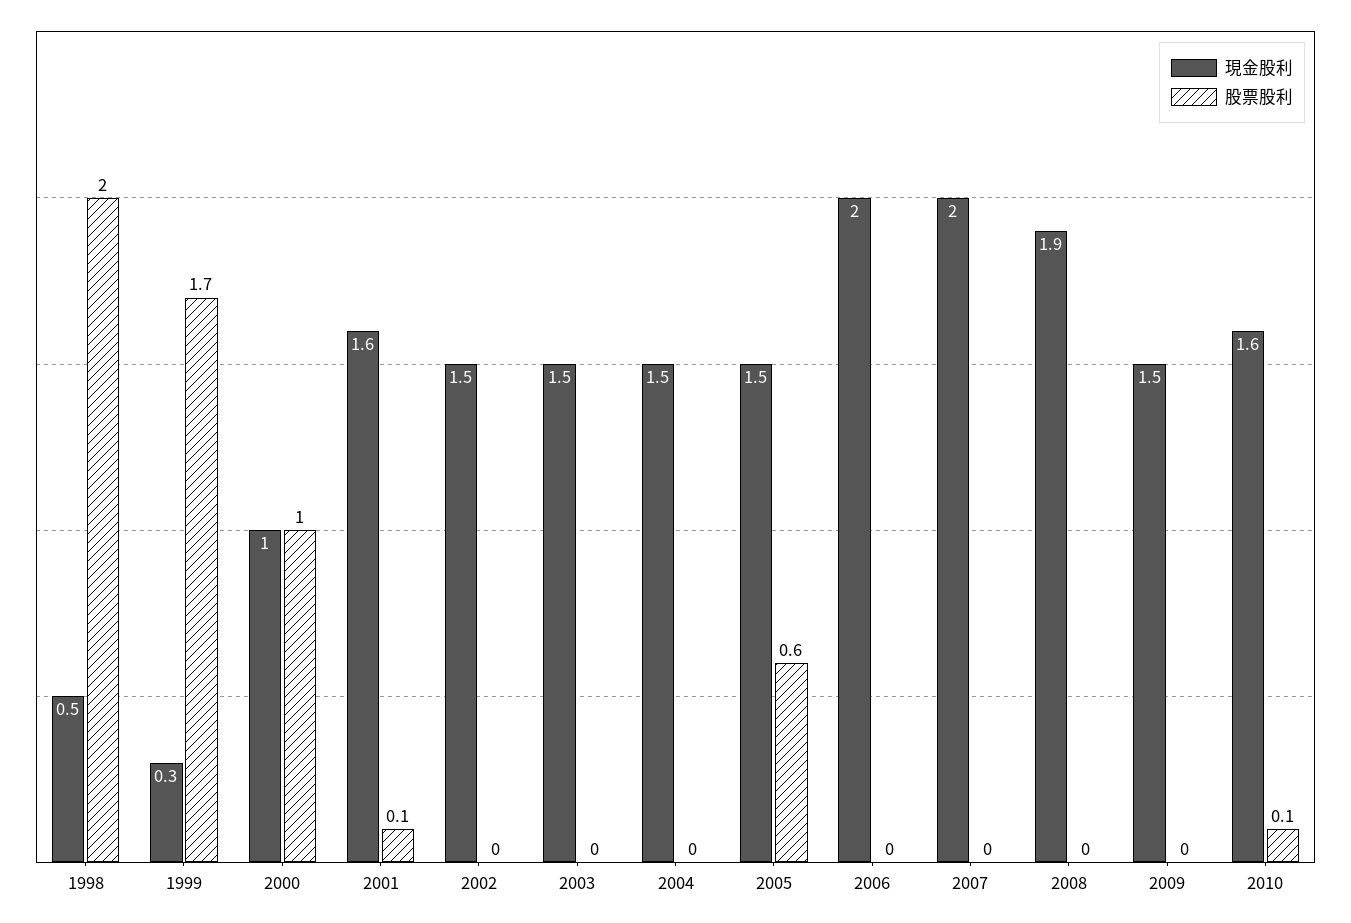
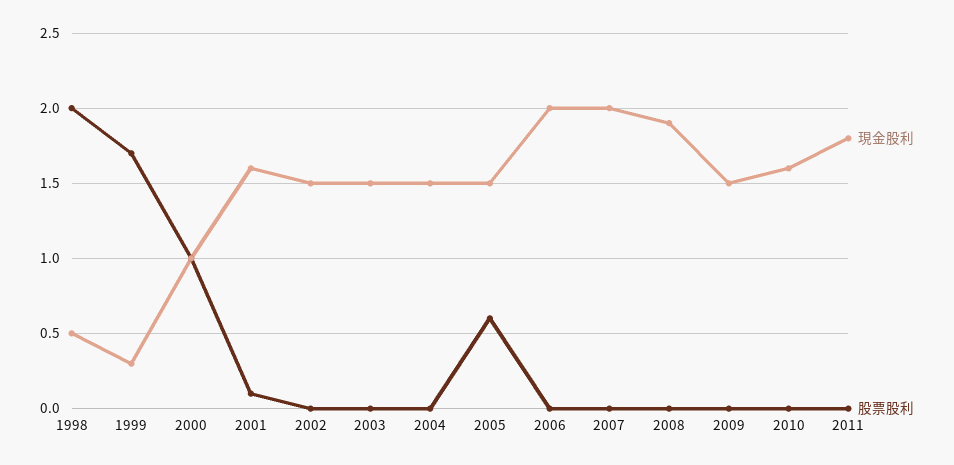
股票股利, 2010: 0.1 -> 0
現金股利, 2011: none -> 1.8
股票股利, 2011: none -> 0

